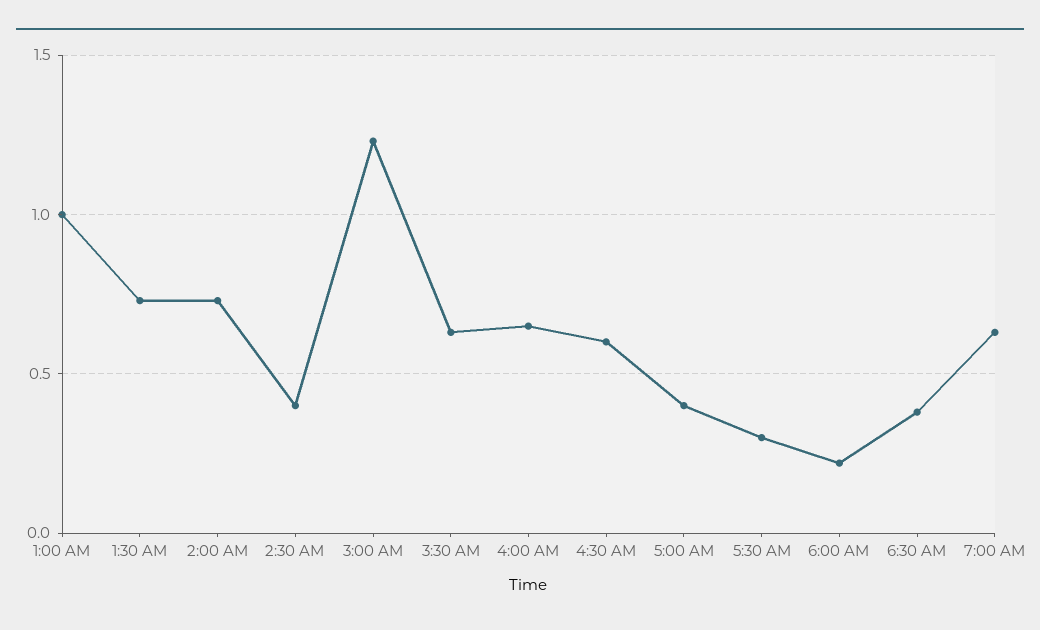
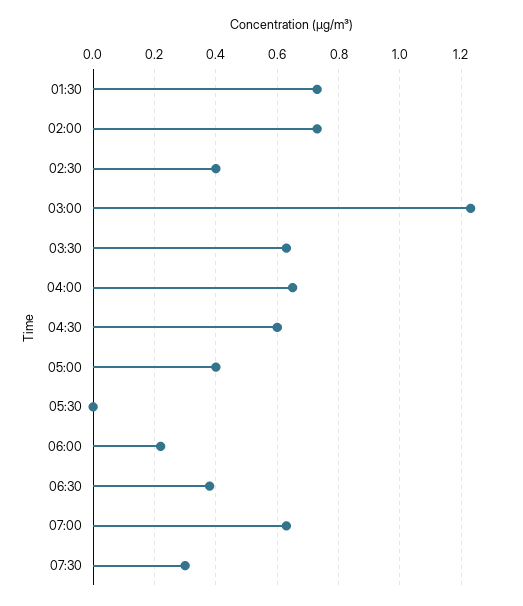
1:00 AM: 1 -> none
5:30 AM: 0.3 -> 0
07:30: none -> 0.3

